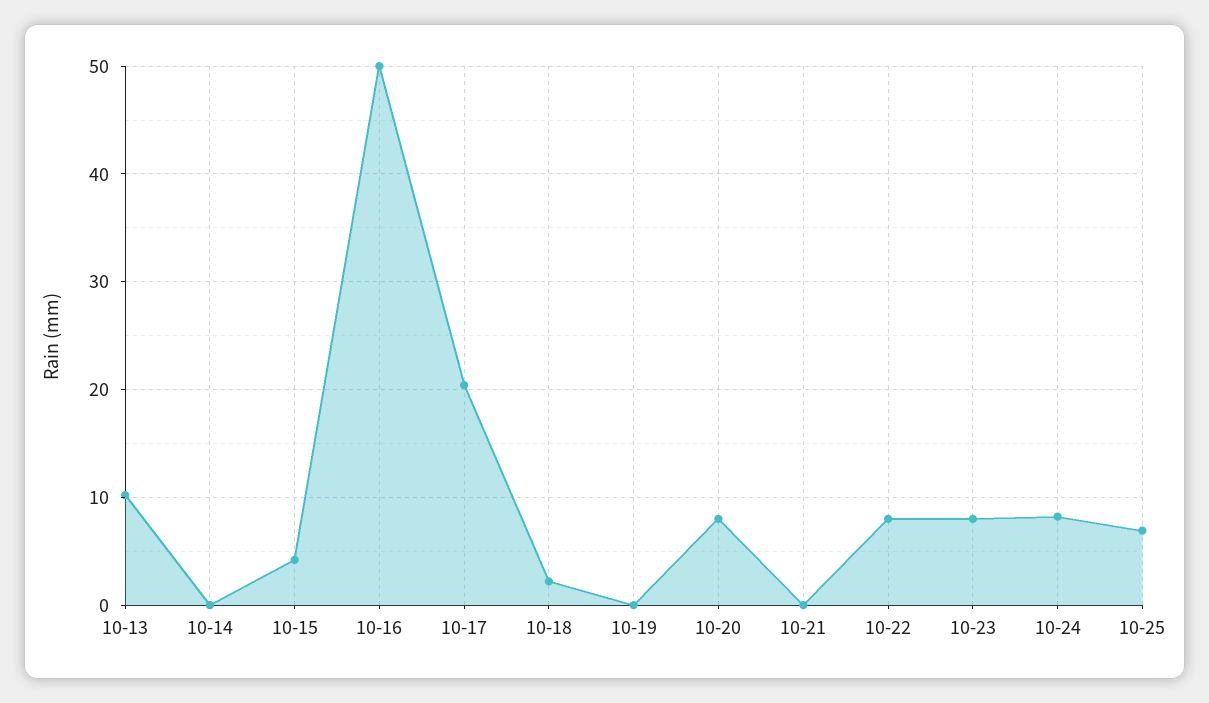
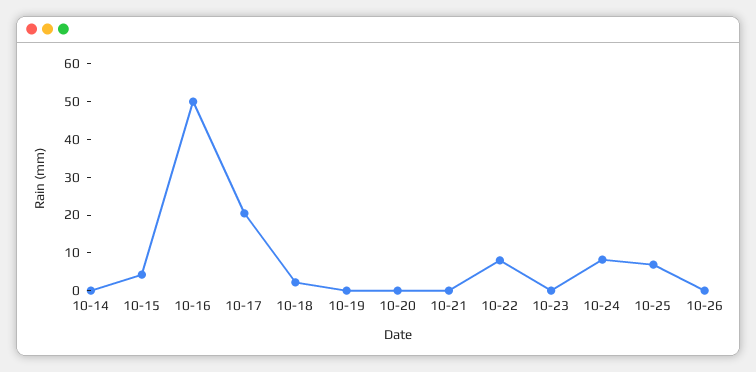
10-13: 10 -> none
10-20: 8 -> 0
10-23: 8 -> 0
10-26: none -> 0

